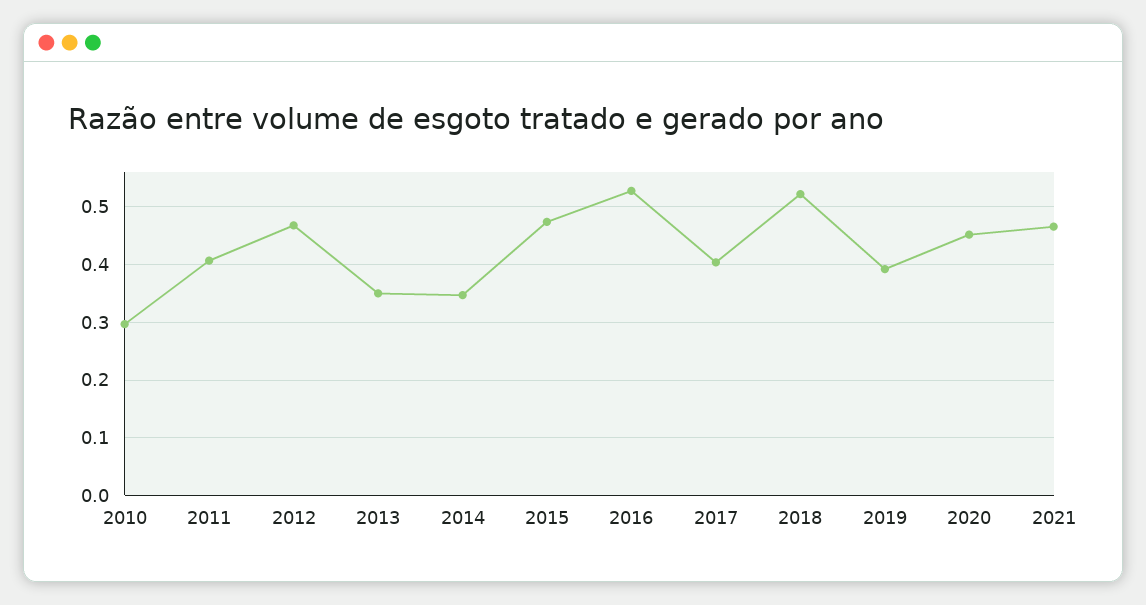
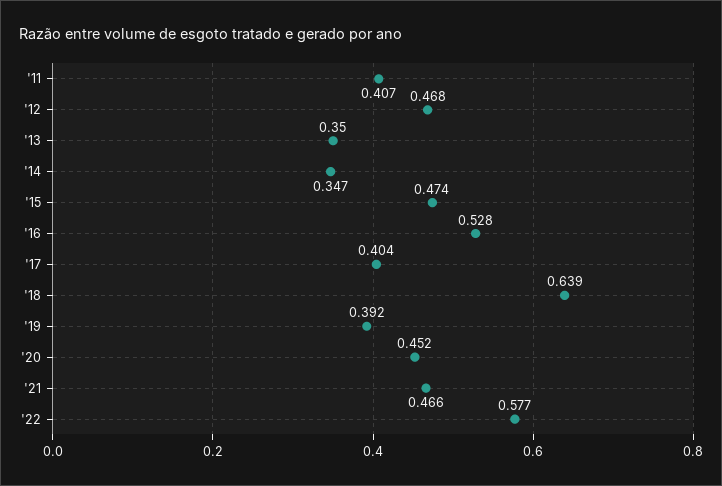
2010: 0.3 -> none
2018: 0.52 -> 0.639
'22: none -> 0.577

